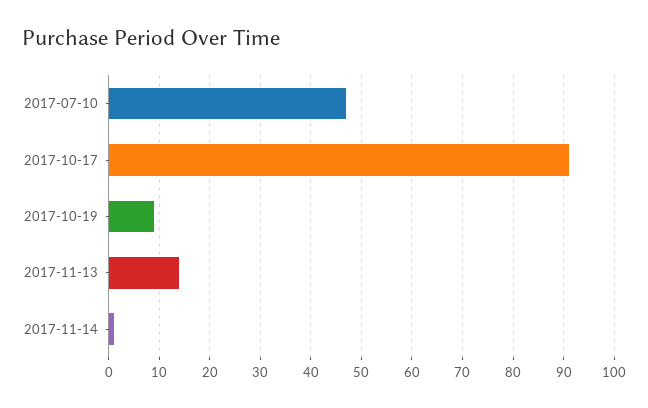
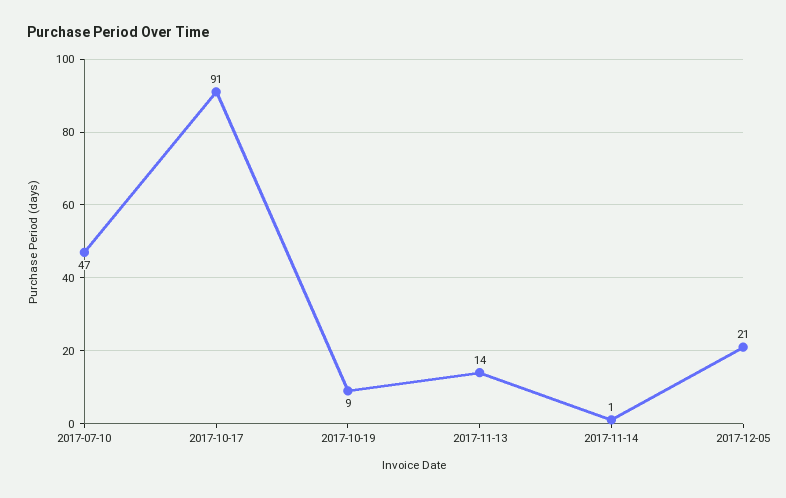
2017-12-05: none -> 21

